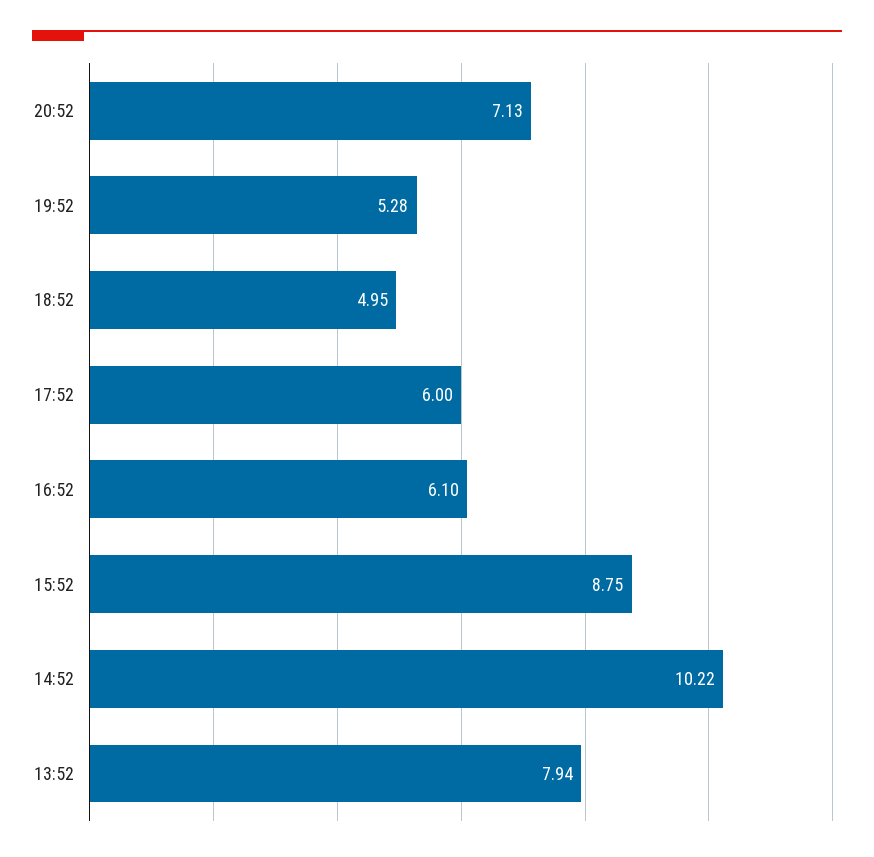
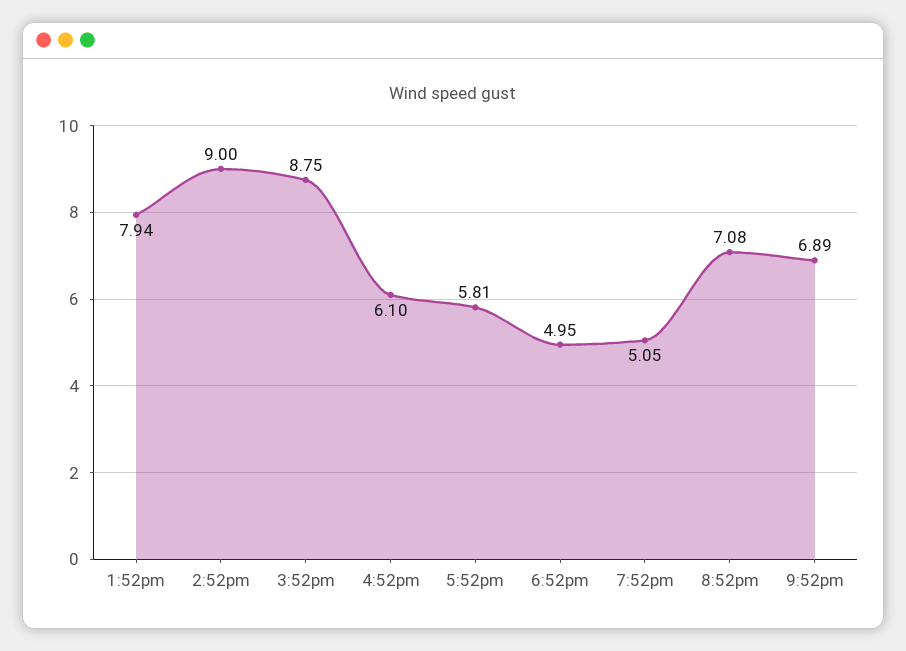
20:52: 7.13 -> 7.08
19:52: 5.28 -> 5.05
17:52: 6 -> 5.81
14:52: 10.22 -> 9
9:52pm: none -> 6.89

